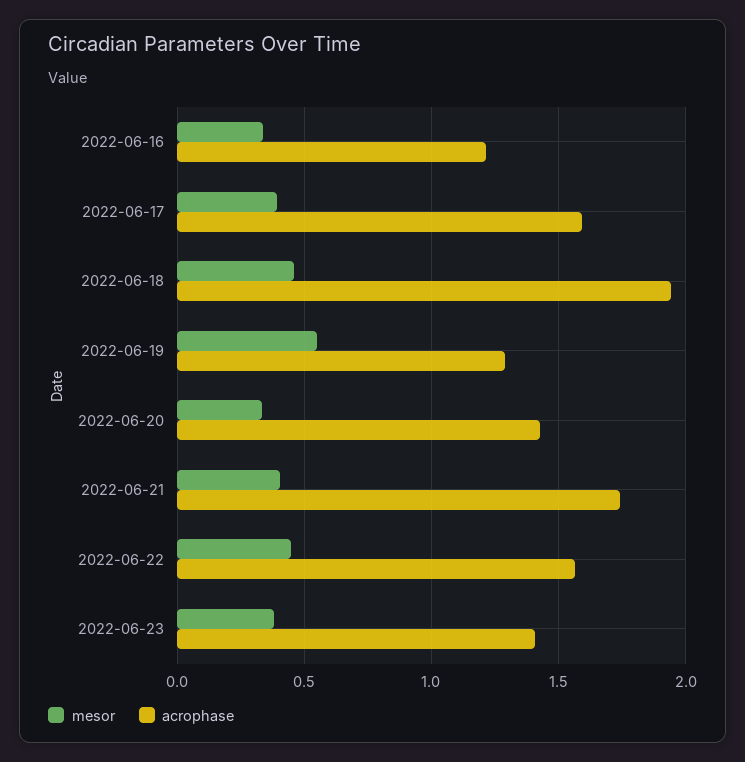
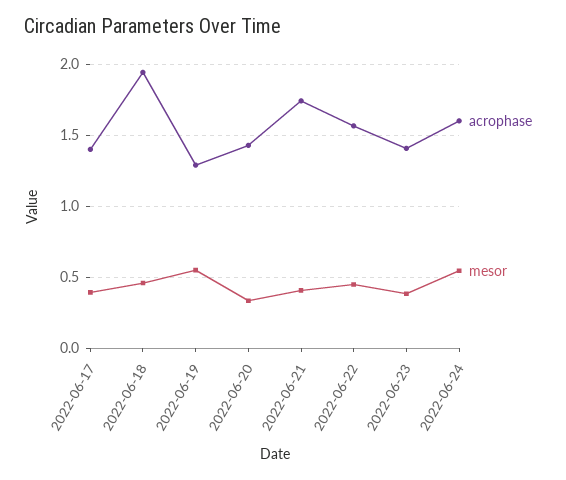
mesor, 2022-06-16: 0.35 -> none
acrophase, 2022-06-16: 1.2 -> none
acrophase, 2022-06-17: 1.6 -> 1.4
acrophase, 2022-06-24: none -> 1.6
mesor, 2022-06-24: none -> 0.55

